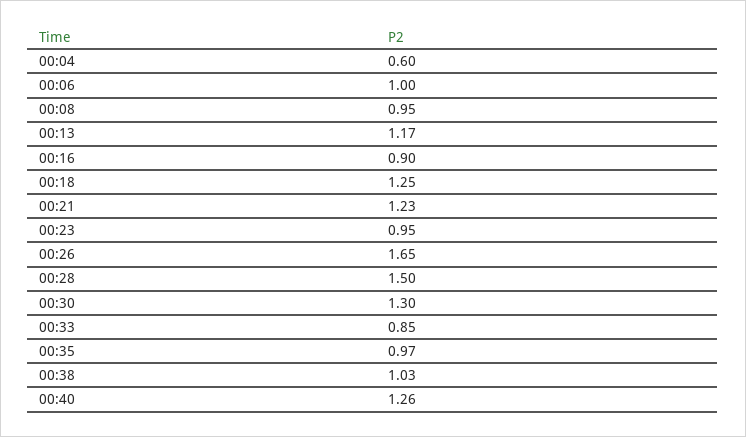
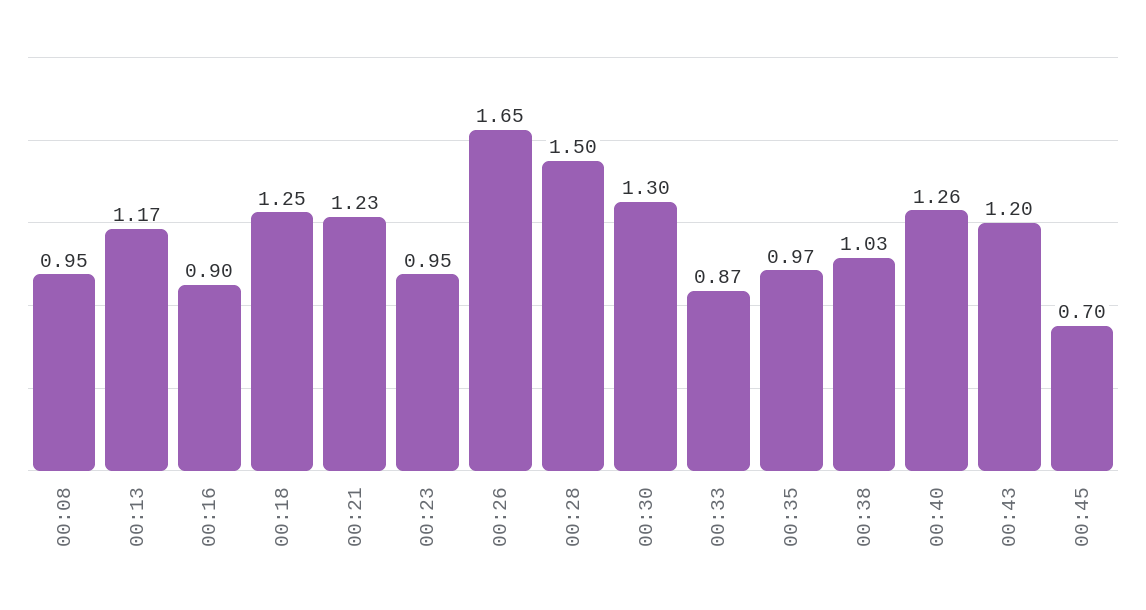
00:04: 0.6 -> none
00:06: 1 -> none
00:33: 0.85 -> 0.87
00:43: none -> 1.2
00:45: none -> 0.7

